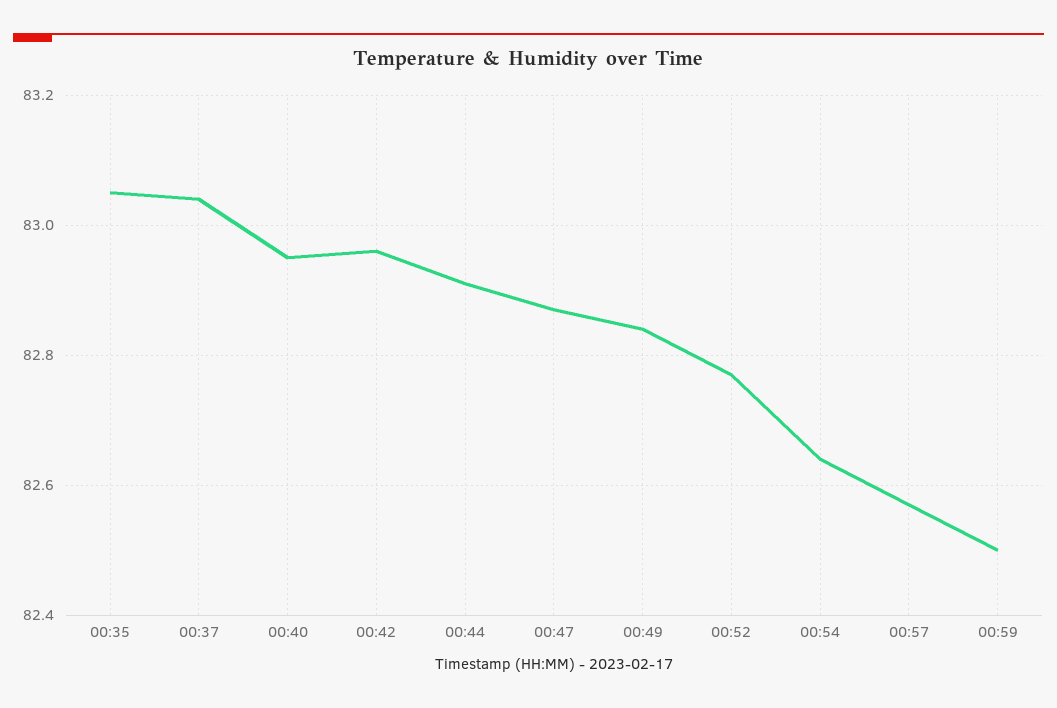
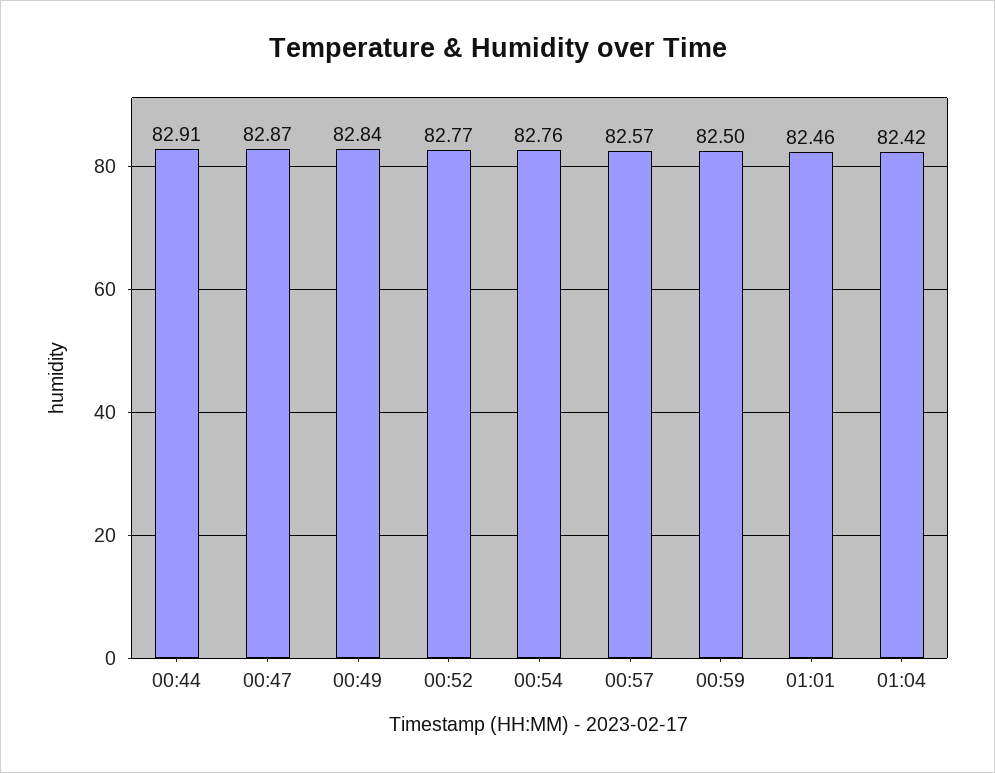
00:35: 83.05 -> none
00:37: 83.05 -> none
00:40: 82.95 -> none
00:42: 82.95 -> none
00:54: 82.65 -> 82.76
01:01: none -> 82.46
01:04: none -> 82.42

